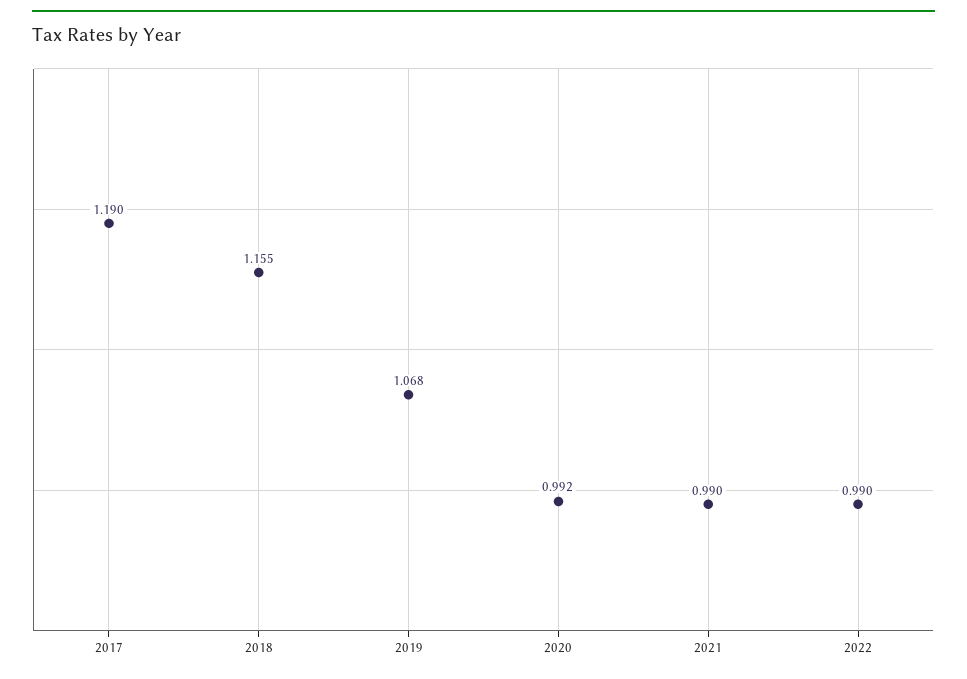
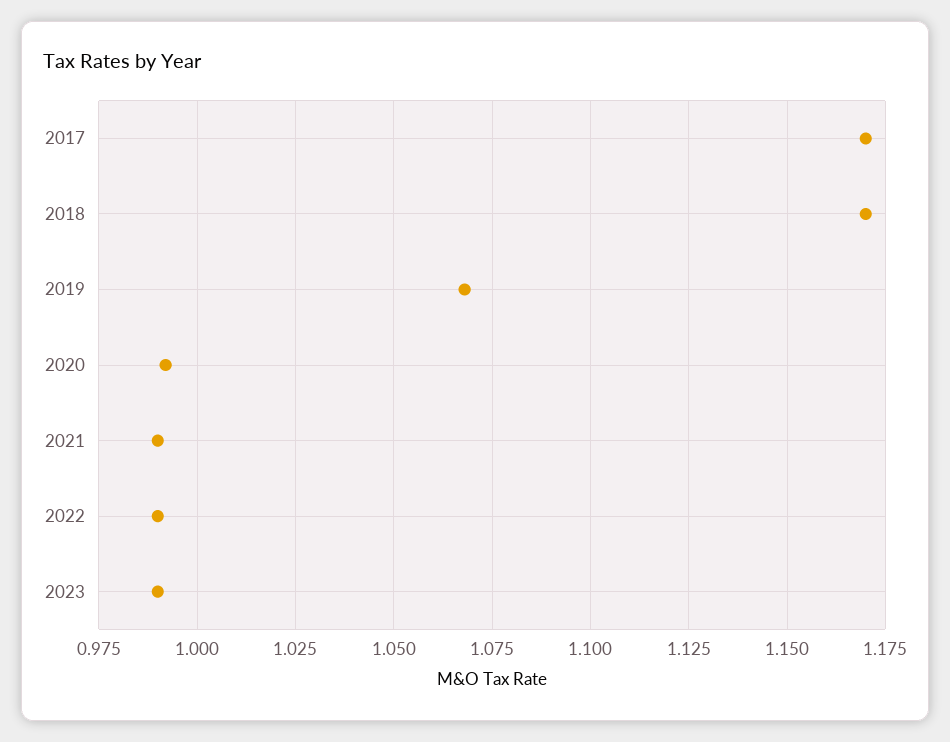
2017: 1.19 -> 1.17
2018: 1.155 -> 1.17
2023: none -> 0.99

